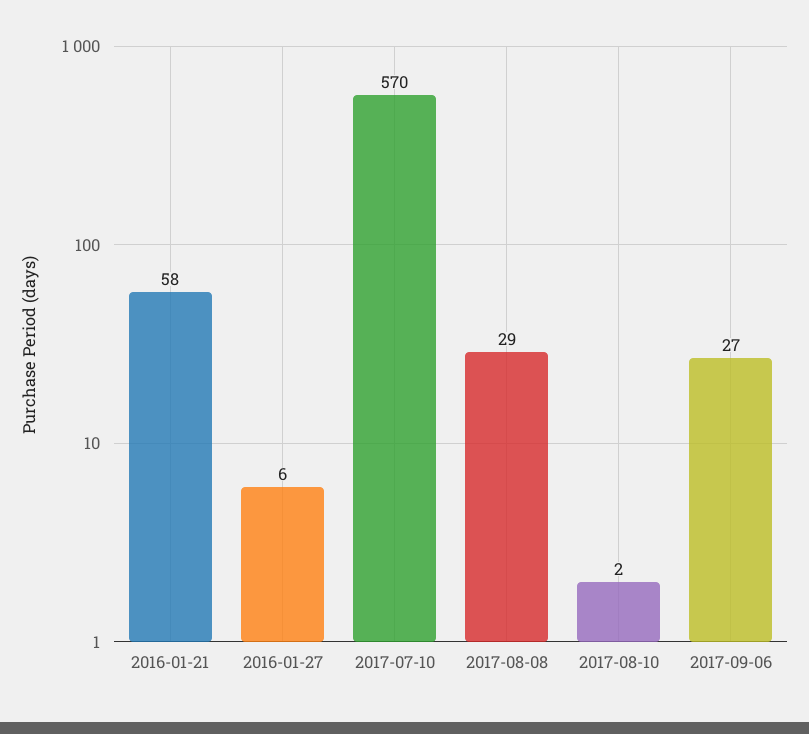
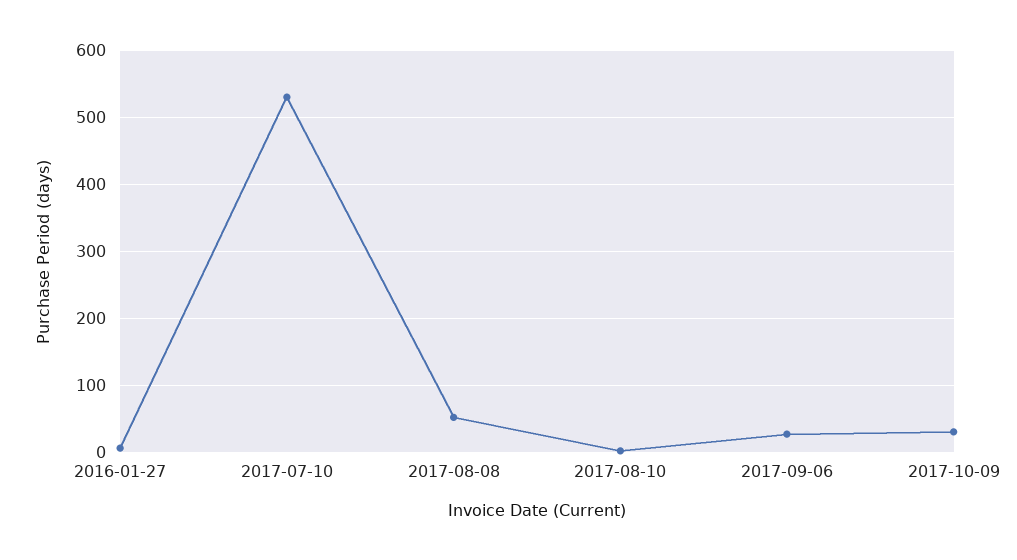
2016-01-21: 58 -> none
2017-07-10: 570 -> 530
2017-08-08: 29 -> 50
2017-10-09: none -> 30

